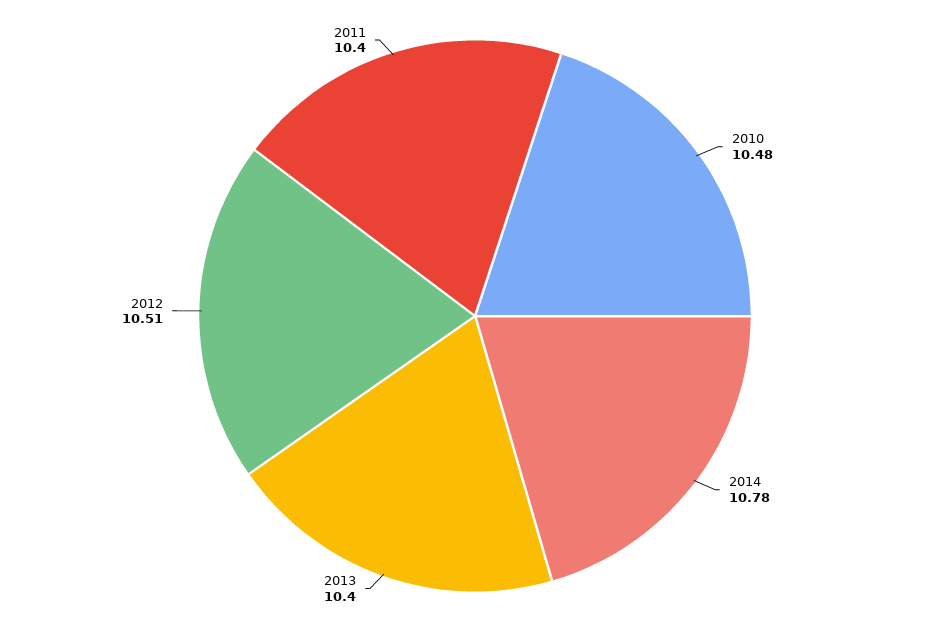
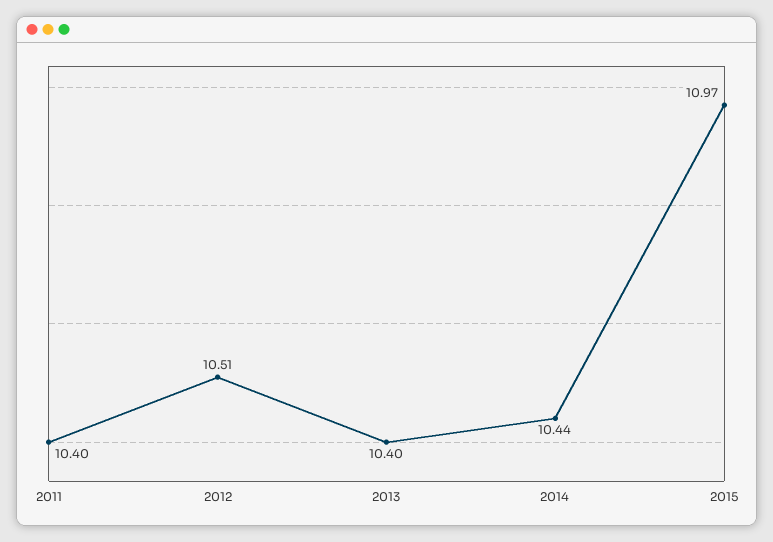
2010: 10.48 -> none
2014: 10.78 -> 10.44
2015: none -> 10.97

